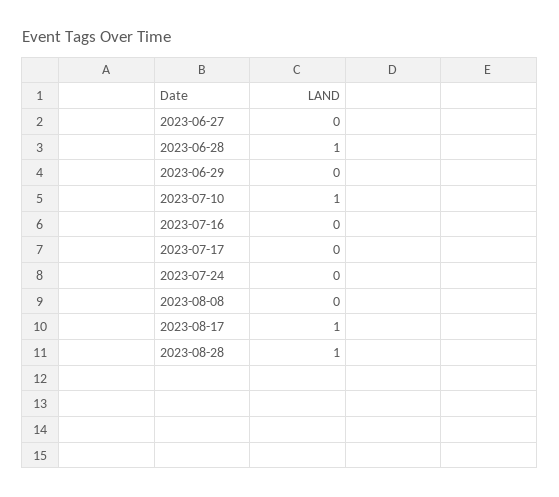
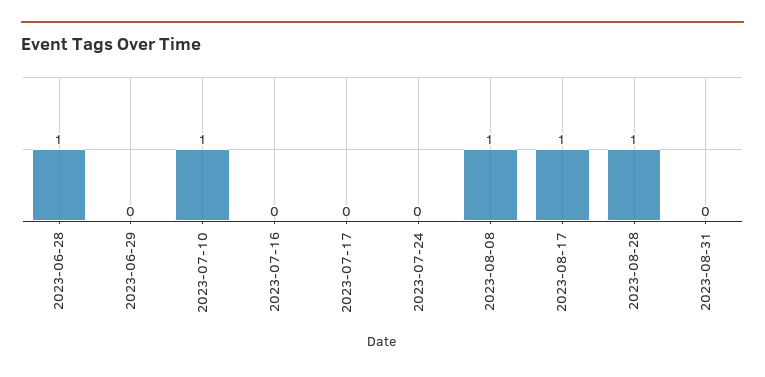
2023-06-27: 0 -> none
2023-08-08: 0 -> 1
2023-08-31: none -> 0

